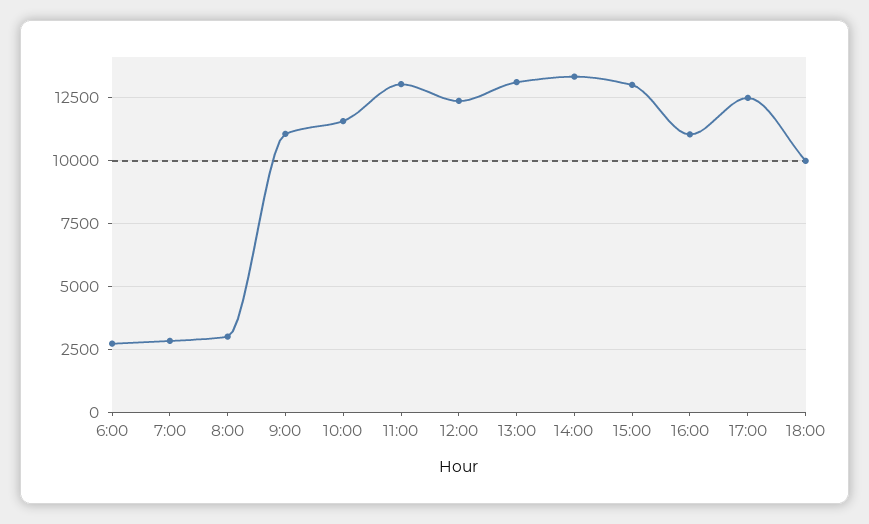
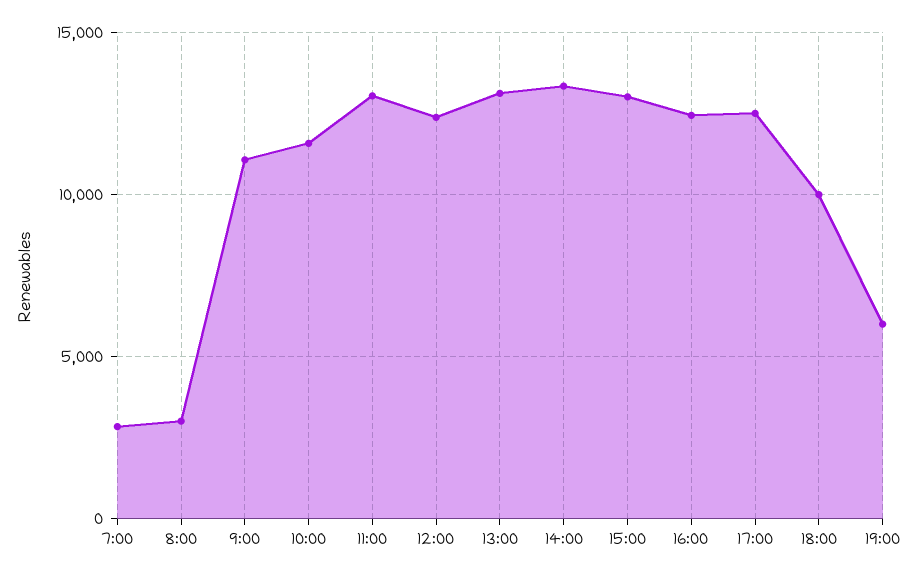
6:00: 2750 -> none
16:00: 11000 -> 12500
19:00: none -> 6000

